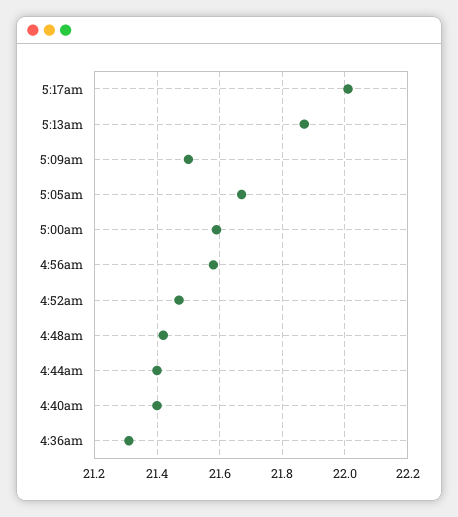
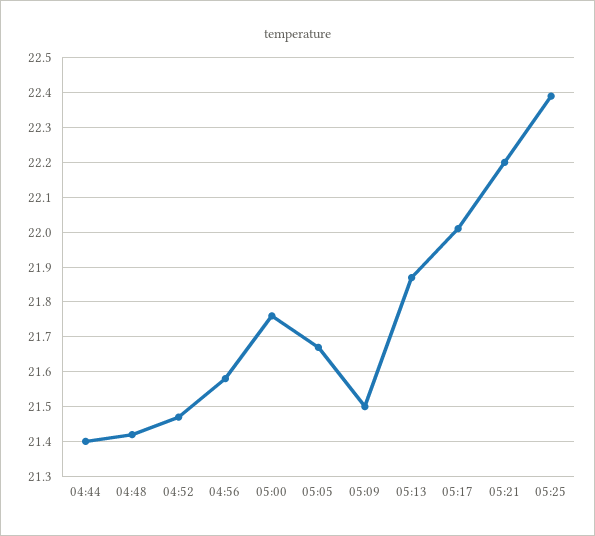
5:00am: 21.6 -> 21.75
4:40am: 21.4 -> none
4:36am: 21.3 -> none
05:21: none -> 22.2
05:25: none -> 22.4

